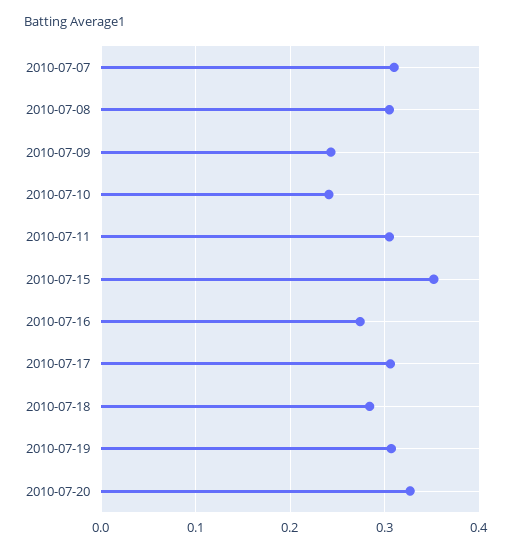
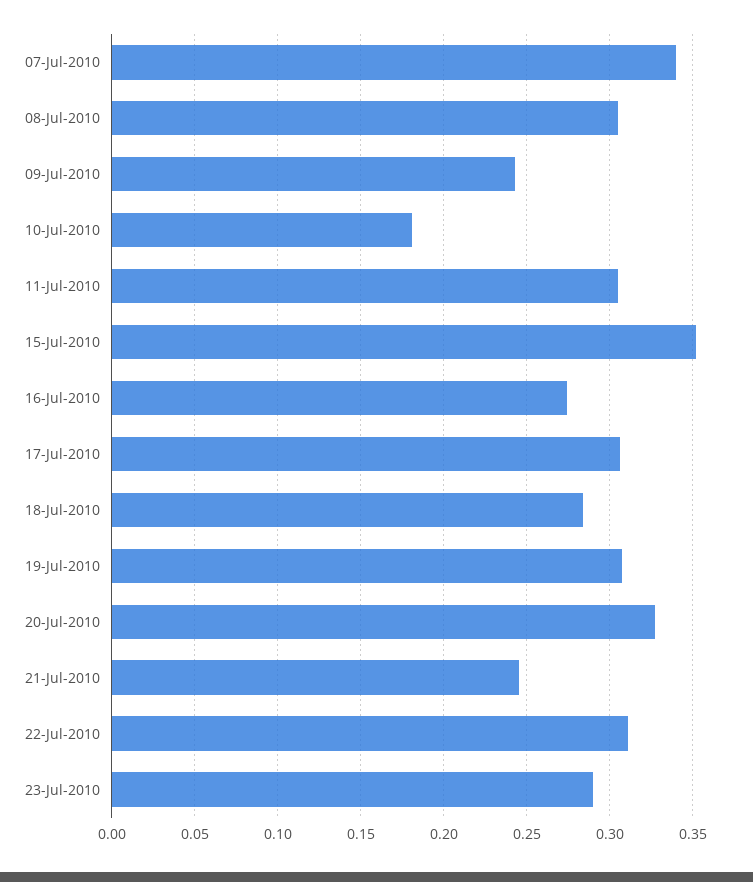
2010-07-07: 0.31 -> 0.34
2010-07-10: 0.24 -> 0.18
21-Jul-2010: none -> 0.245
22-Jul-2010: none -> 0.31
23-Jul-2010: none -> 0.29

